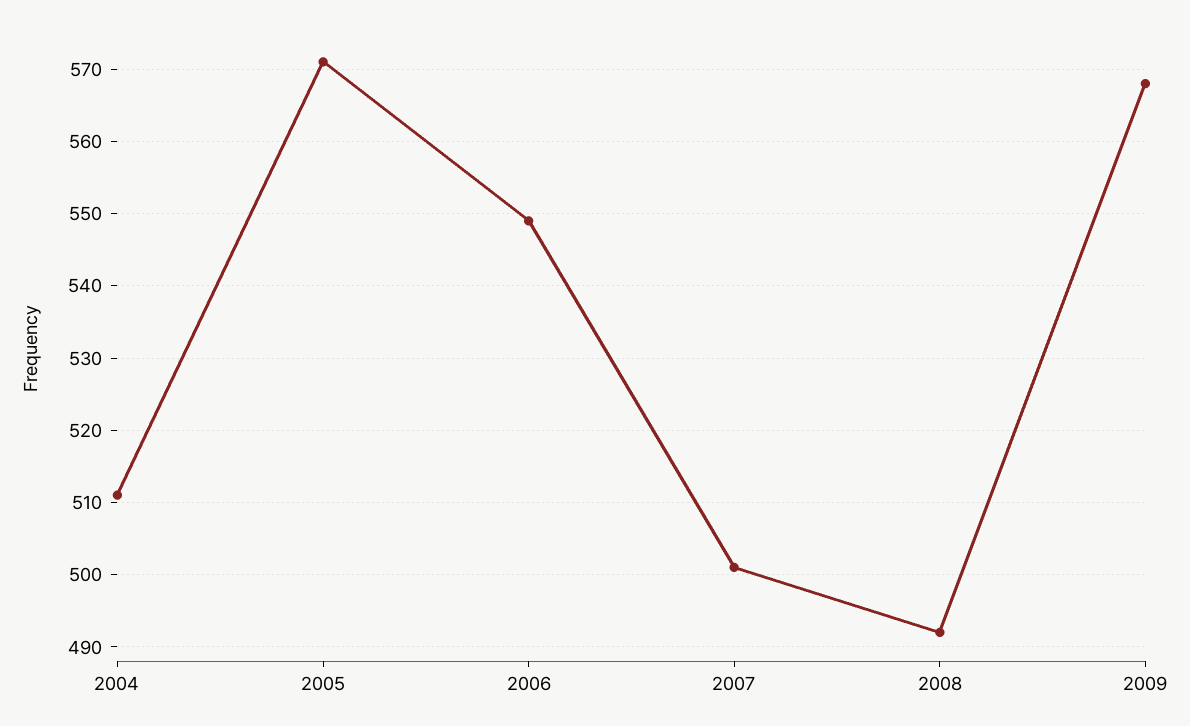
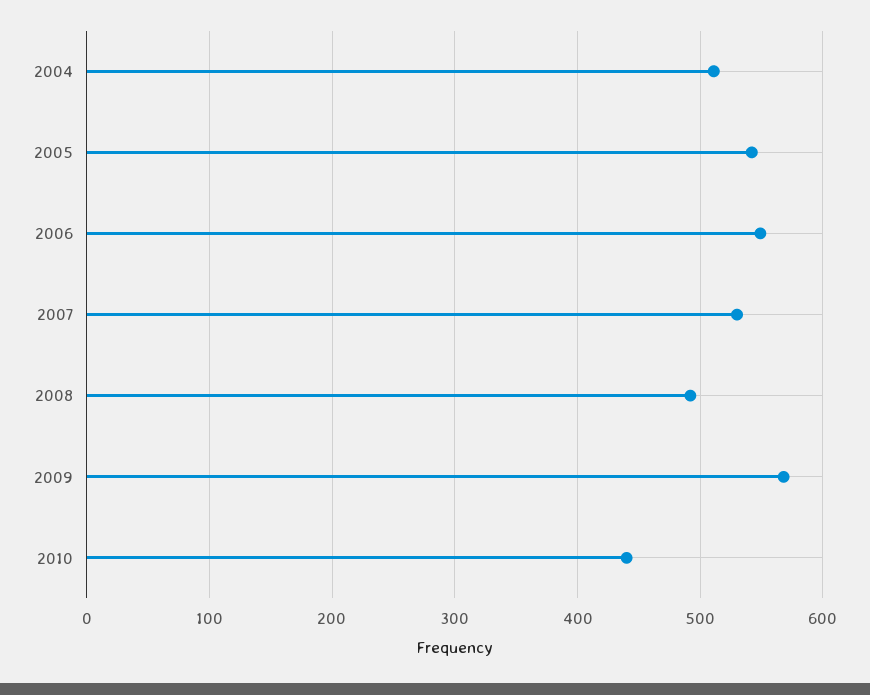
2005: 571 -> 540
2007: 501 -> 530
2010: none -> 440

